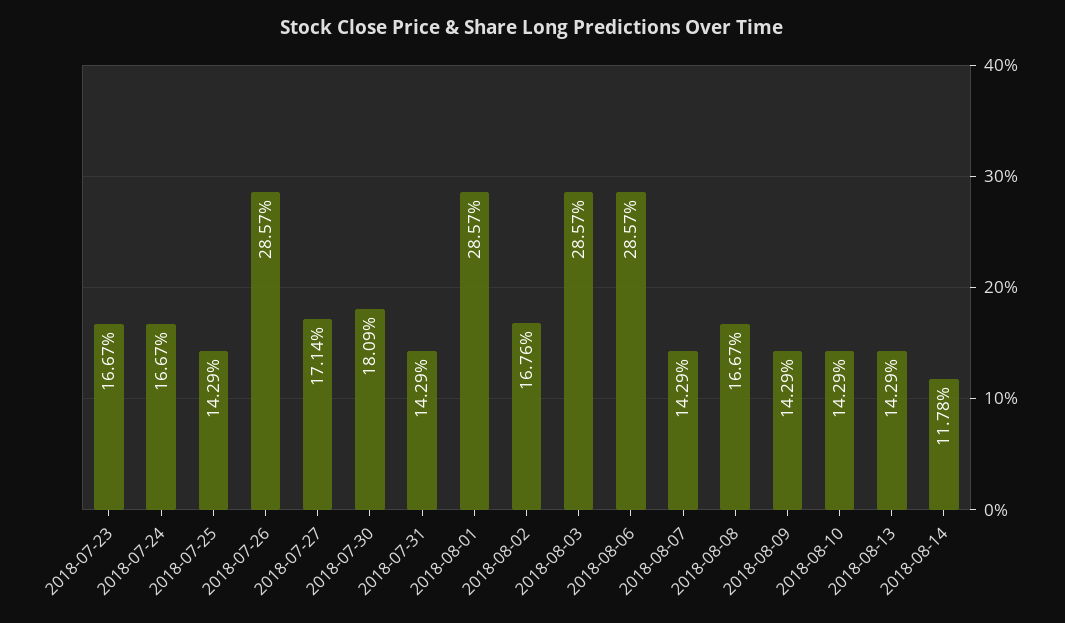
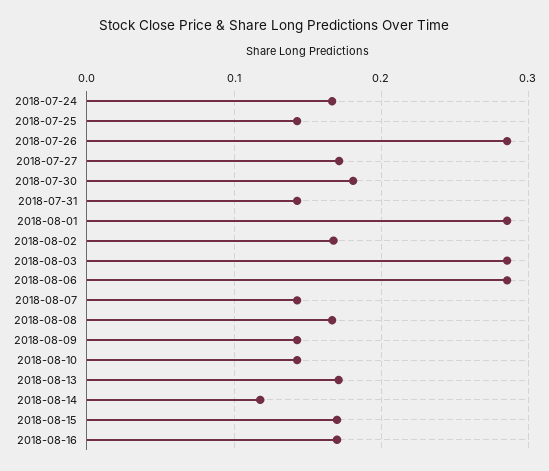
2018-07-23: 0.1667 -> none
2018-08-13: 0.1429 -> 0.17
2018-08-15: none -> 0.17
2018-08-16: none -> 0.17

